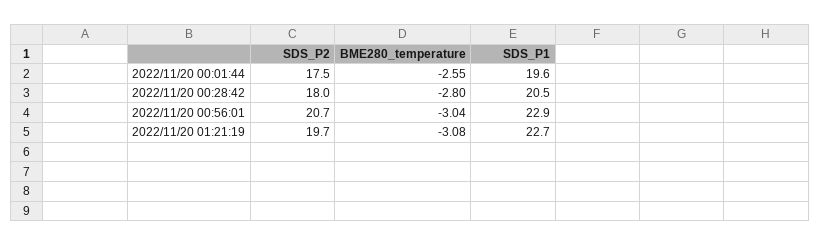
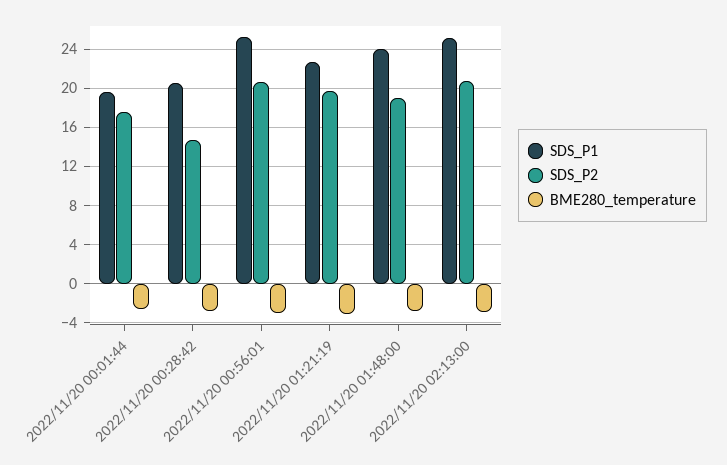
SDS_P2, 2022/11/20 00:28:42: 18 -> 15
SDS_P1, 2022/11/20 00:56:01: 22.9 -> 25
SDS_P1, 2022/11/20 01:48:00: none -> 24
SDS_P2, 2022/11/20 01:48:00: none -> 19
BME280_temperature, 2022/11/20 01:48:00: none -> -3
SDS_P1, 2022/11/20 02:13:00: none -> 25
SDS_P2, 2022/11/20 02:13:00: none -> 21
BME280_temperature, 2022/11/20 02:13:00: none -> -3

